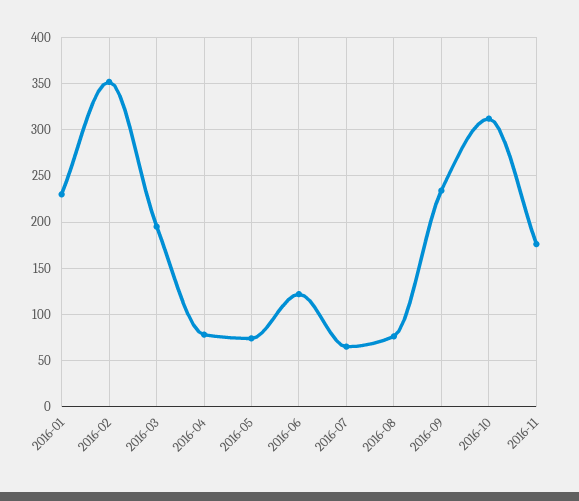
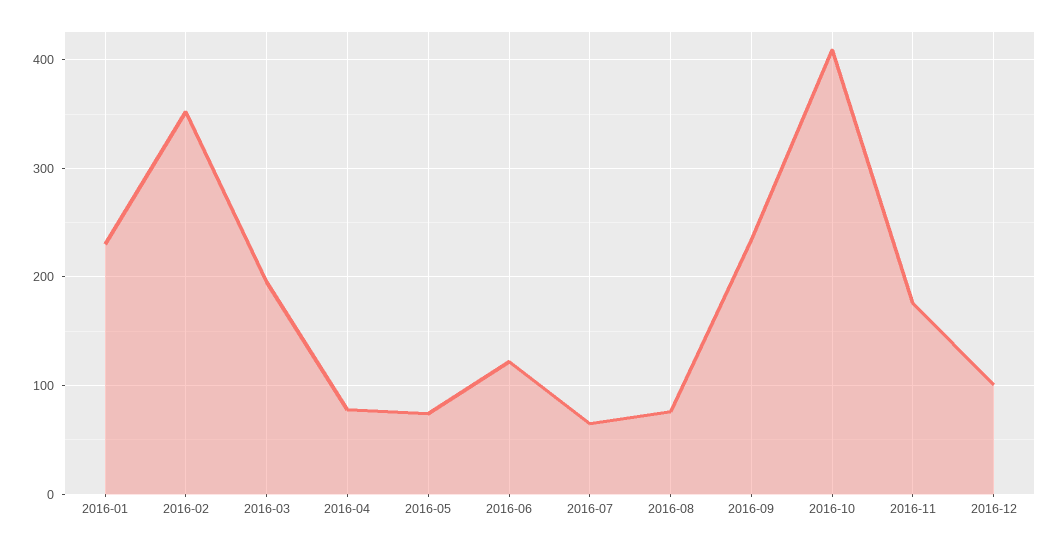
2016-10: 310 -> 410
2016-12: none -> 100

